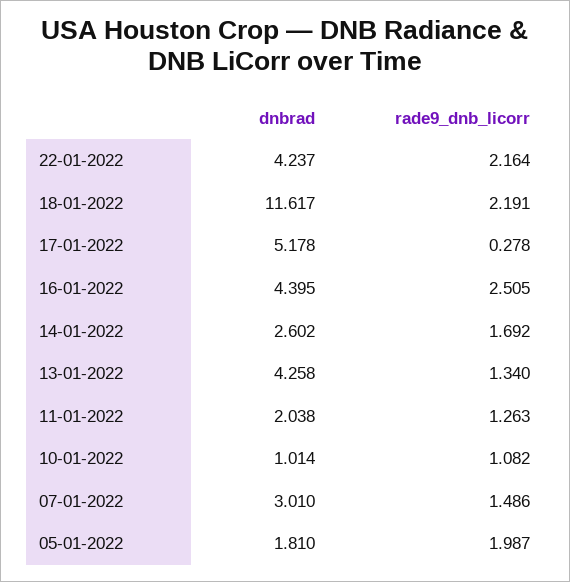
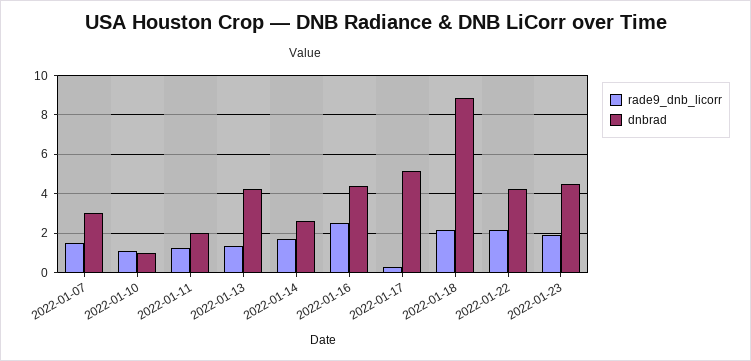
dnbrad, 18-01-2022: 11.617 -> 9
dnbrad, 05-01-2022: 1.81 -> none
rade9_dnb_licorr, 05-01-2022: 1.987 -> none
rade9_dnb_licorr, 2022-01-23: none -> 2
dnbrad, 2022-01-23: none -> 4.5

